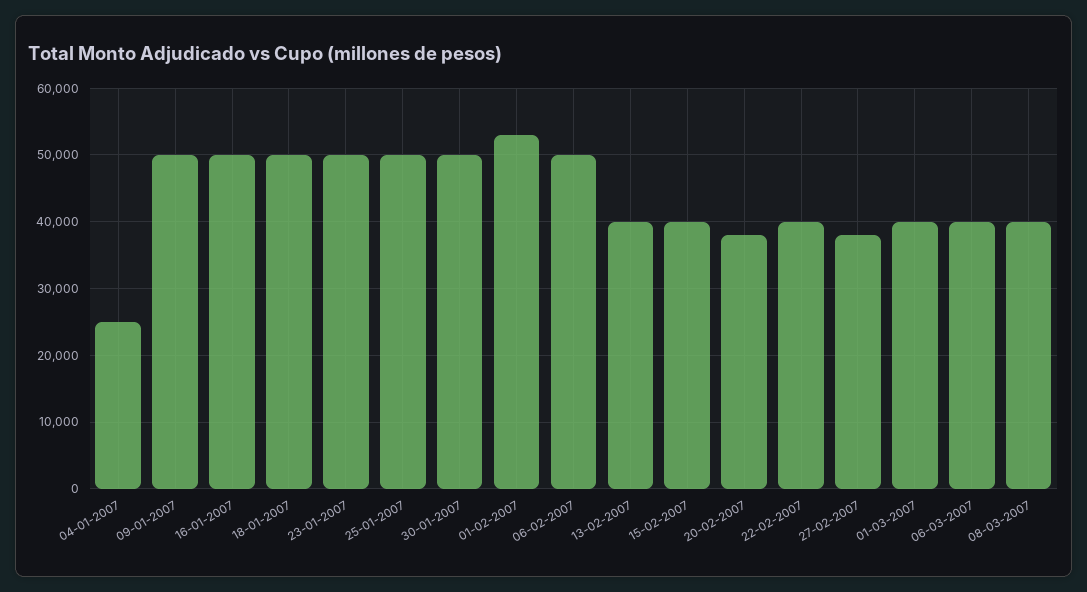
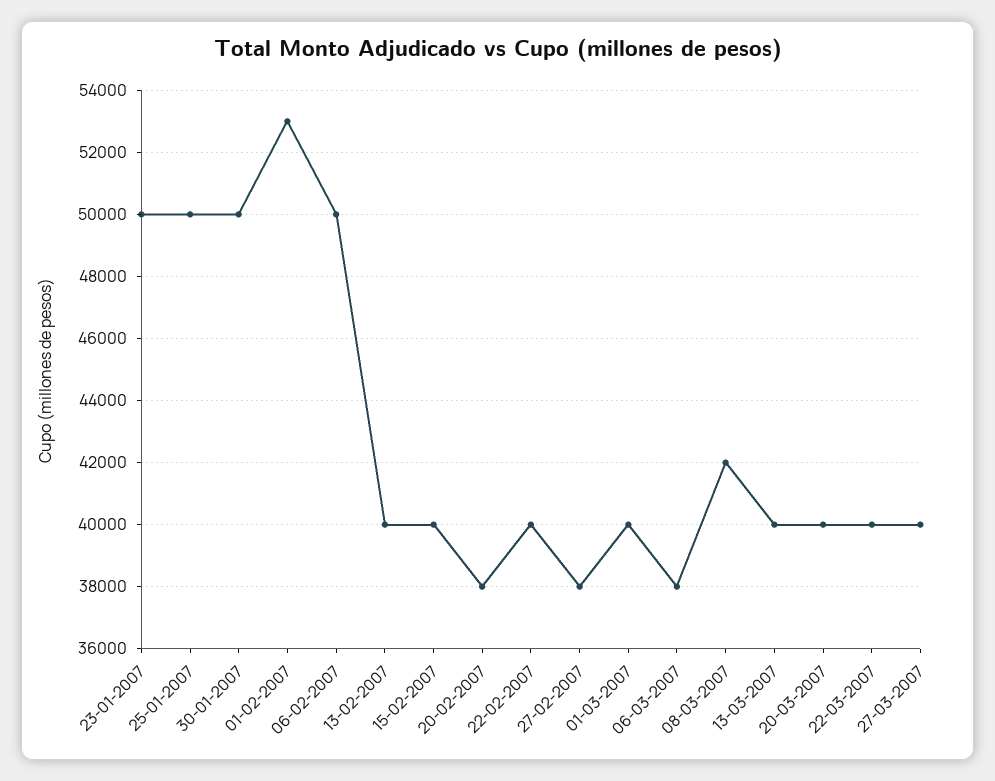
04-01-2007: 25000 -> none
09-01-2007: 50000 -> none
16-01-2007: 50000 -> none
18-01-2007: 50000 -> none
06-03-2007: 40000 -> 38000
08-03-2007: 40000 -> 42000
13-03-2007: none -> 40000
20-03-2007: none -> 40000
22-03-2007: none -> 40000
27-03-2007: none -> 40000

